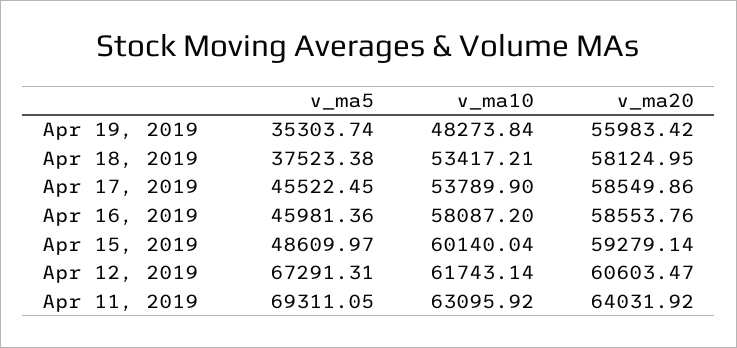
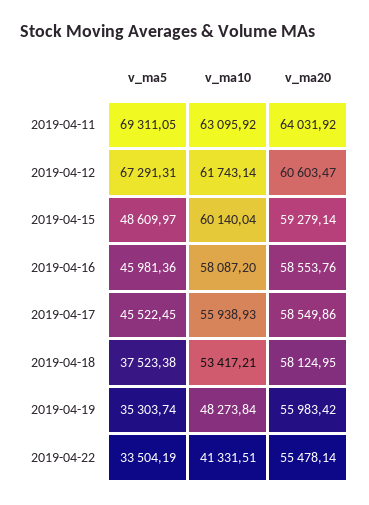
v_ma10, Apr 17, 2019: 53789.9 -> 55938.93
v_ma5, 2019-04-22: none -> 33504.19
v_ma10, 2019-04-22: none -> 41331.51
v_ma20, 2019-04-22: none -> 55478.14

